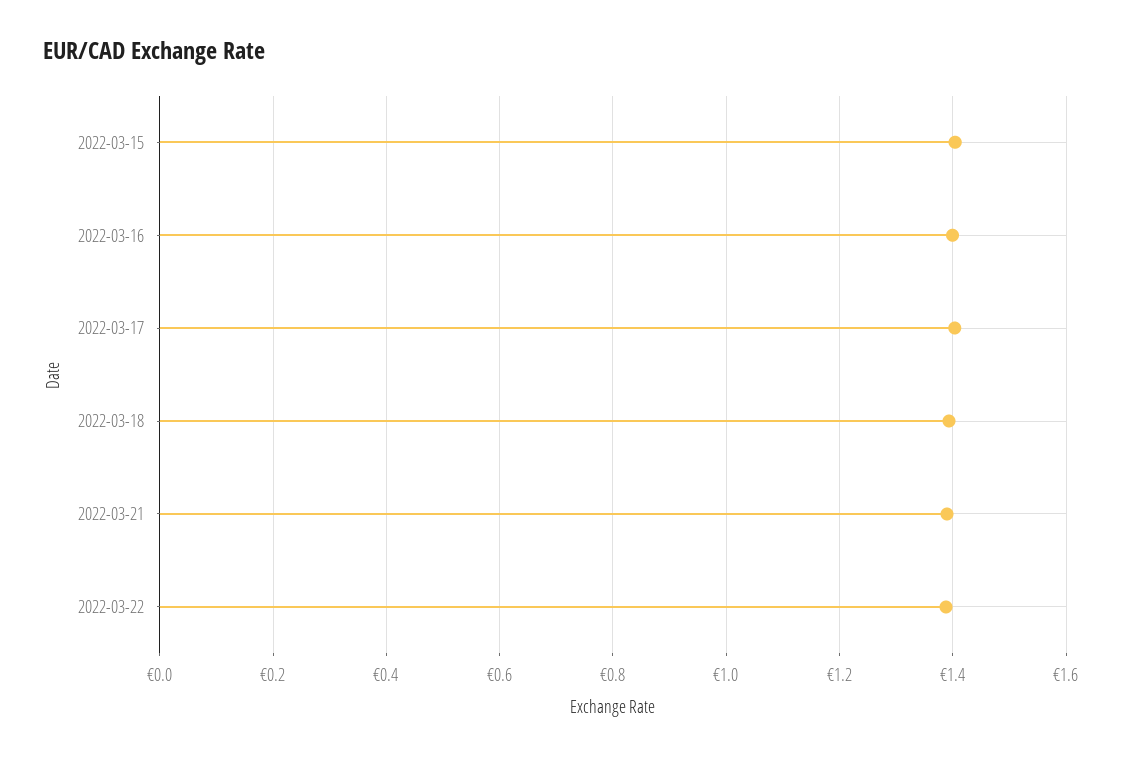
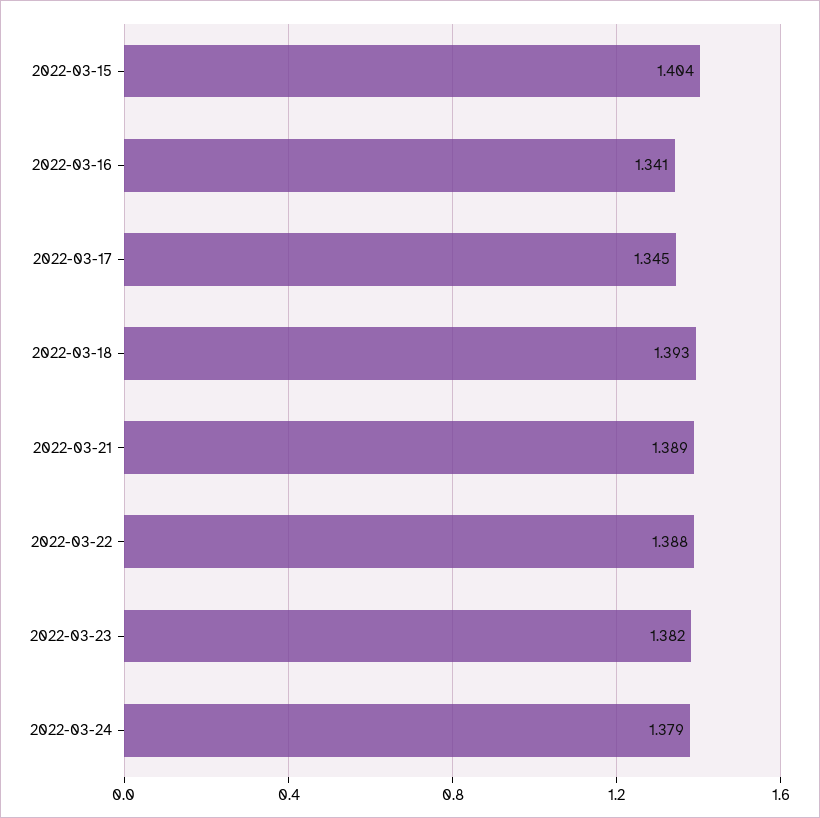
2022-03-16: 1.4 -> 1.341
2022-03-17: 1.4 -> 1.345
2022-03-23: none -> 1.382
2022-03-24: none -> 1.379

